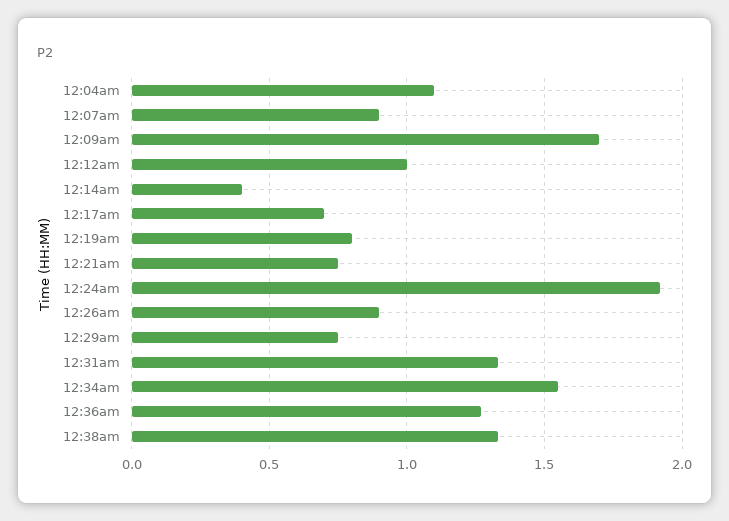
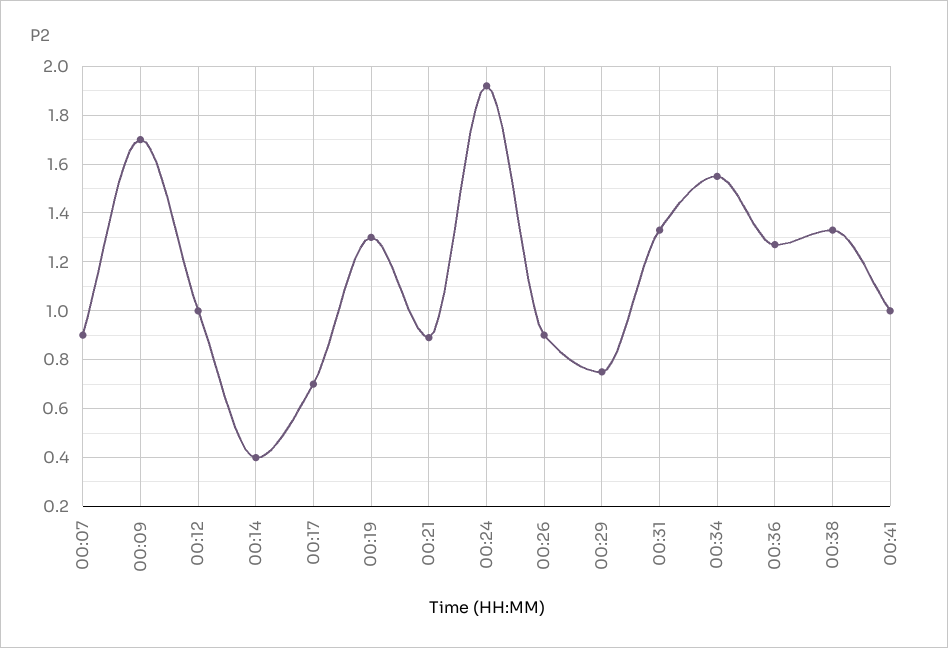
12:04am: 1.1 -> none
12:19am: 0.8 -> 1.3
12:21am: 0.75 -> 0.9
00:41: none -> 1

